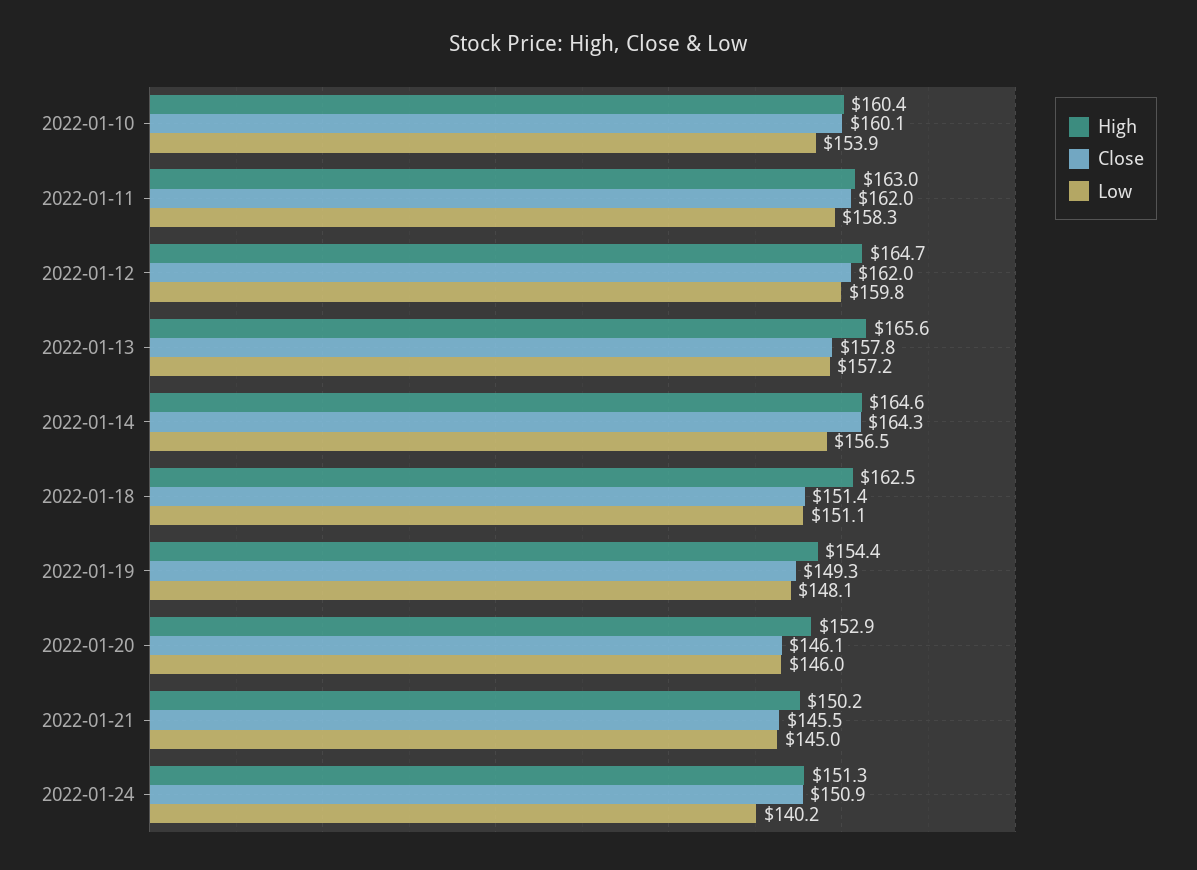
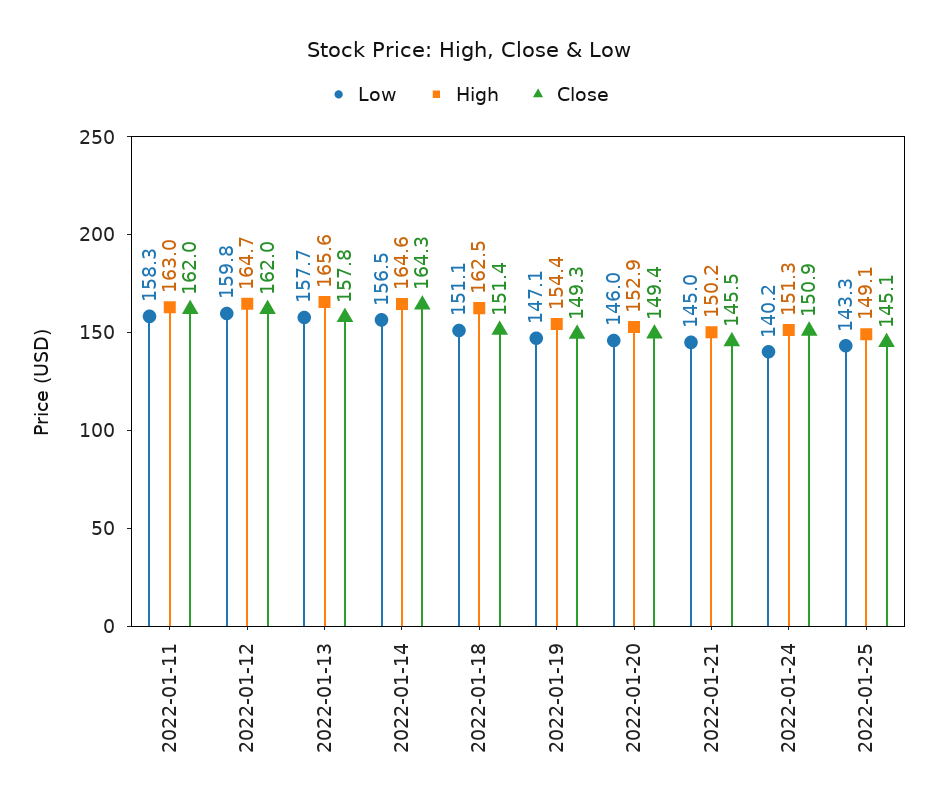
High, 2022-01-10: 160.4 -> none
Close, 2022-01-10: 160.1 -> none
Low, 2022-01-10: 153.9 -> none
Low, 2022-01-13: 157.2 -> 157.7
Low, 2022-01-19: 148.1 -> 147.1
Close, 2022-01-20: 146.1 -> 149.4
Low, 2022-01-25: none -> 143.3
High, 2022-01-25: none -> 149.1
Close, 2022-01-25: none -> 145.1

